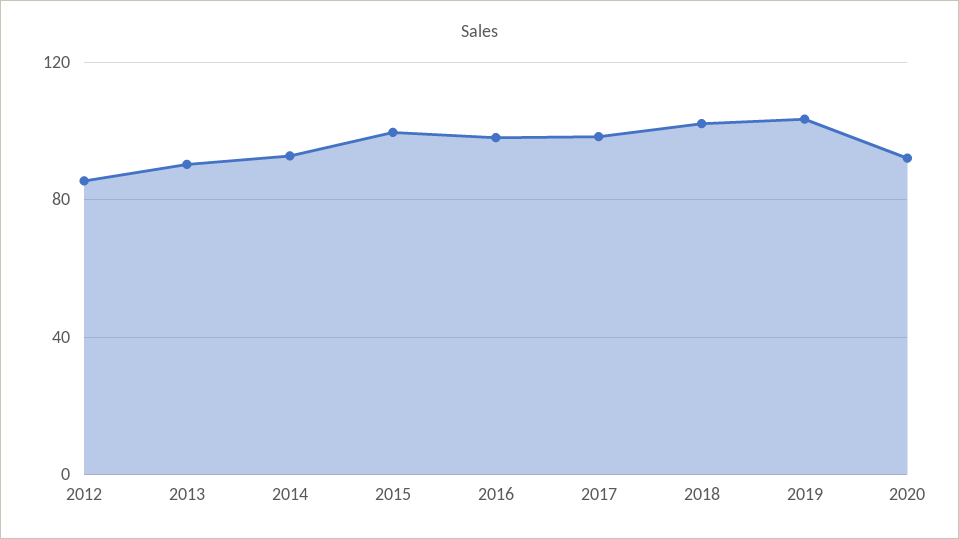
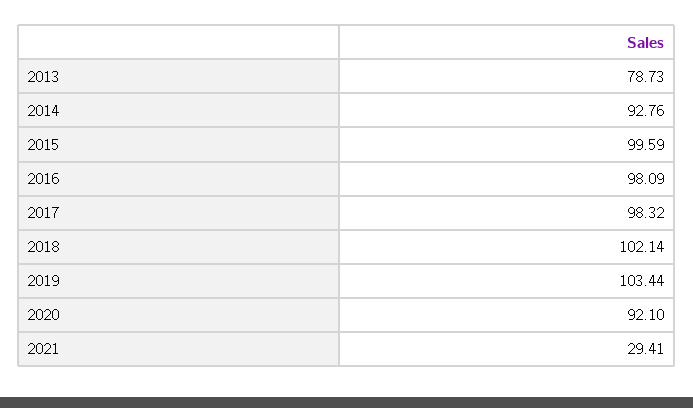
2012: 85 -> none
2013: 90 -> 78.73
2021: none -> 29.41

